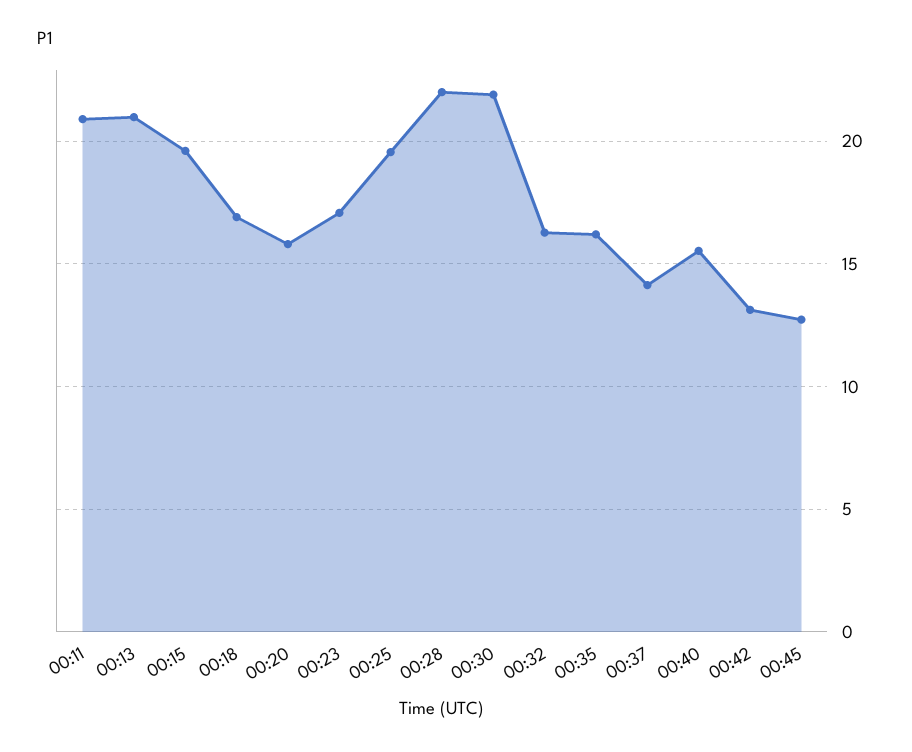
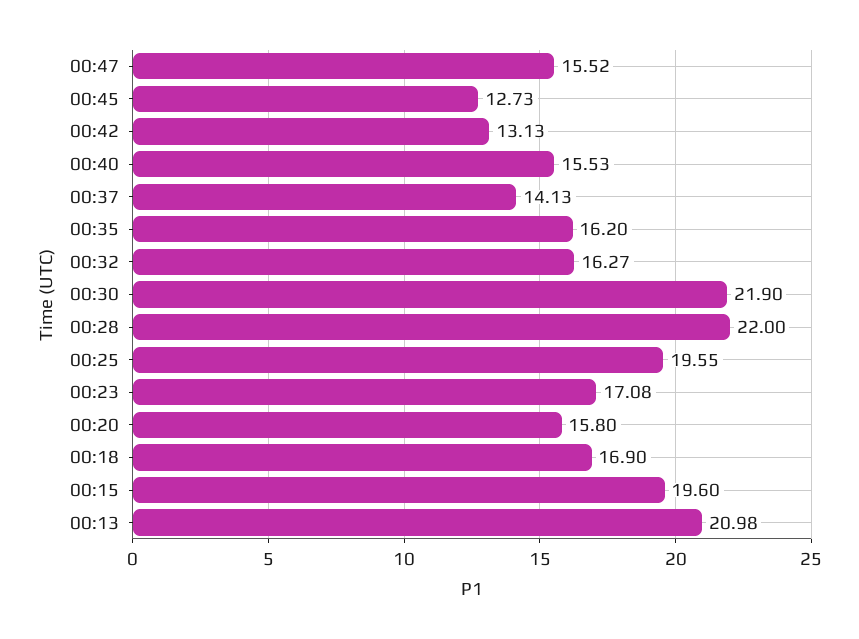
00:11: 21 -> none
00:47: none -> 15.52

